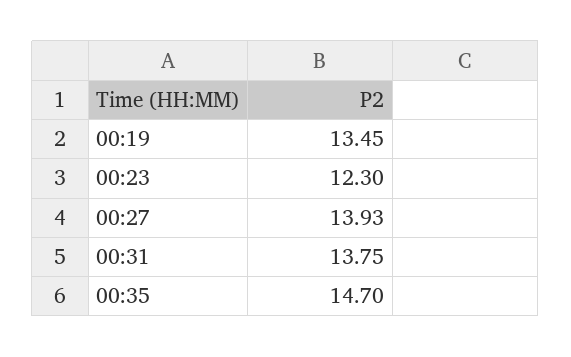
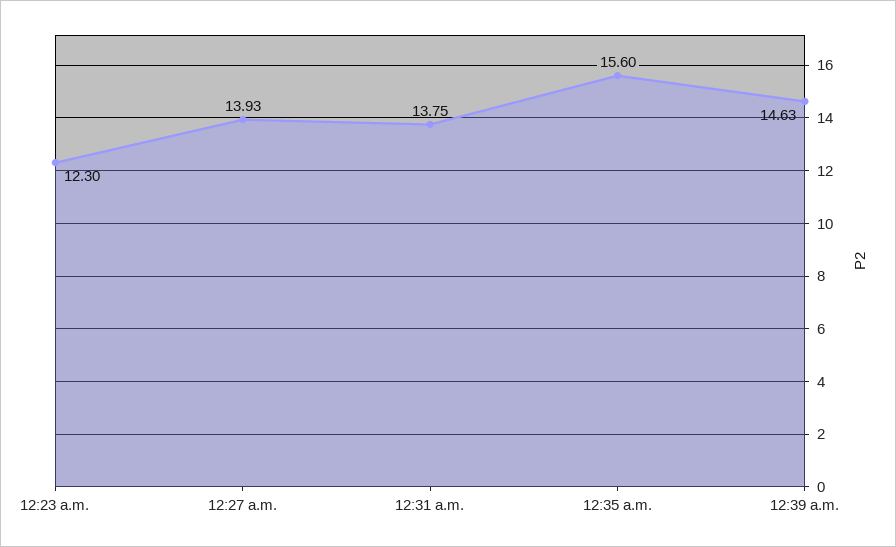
00:19: 13.45 -> none
00:35: 14.7 -> 15.6
12:39 a.m.: none -> 14.63

